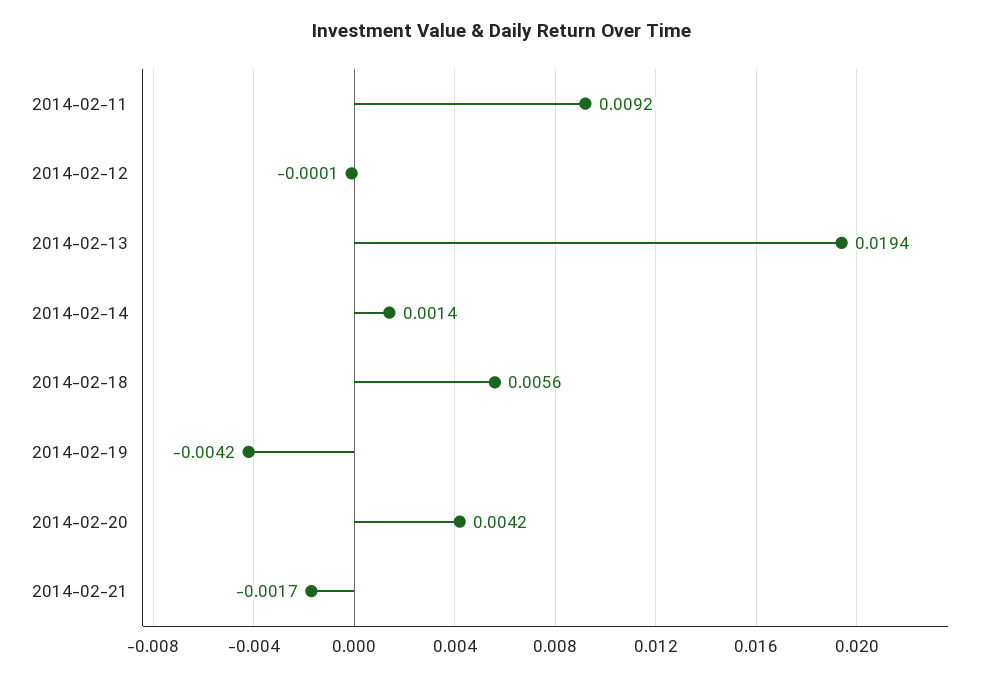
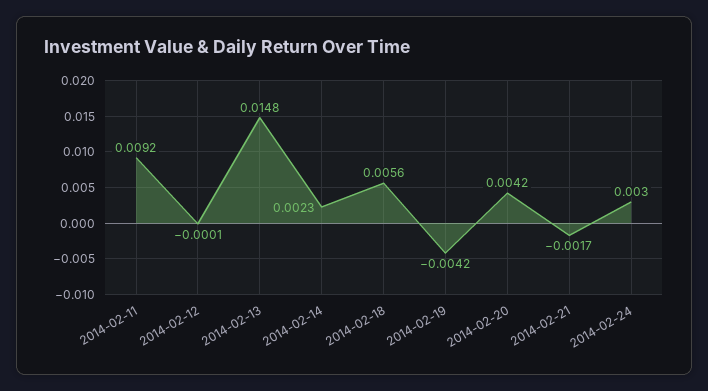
2014-02-13: 0.0194 -> 0.0148
2014-02-14: 0.0014 -> 0.0023
2014-02-24: none -> 0.003

